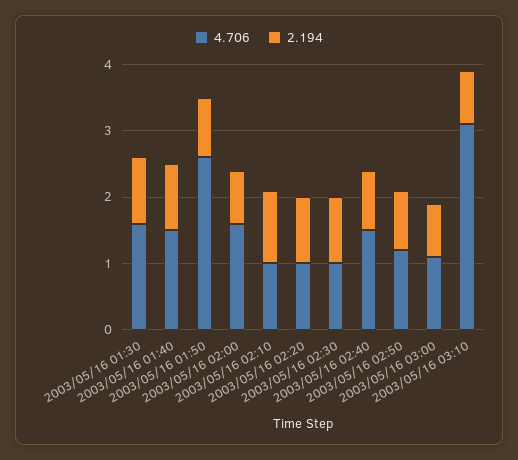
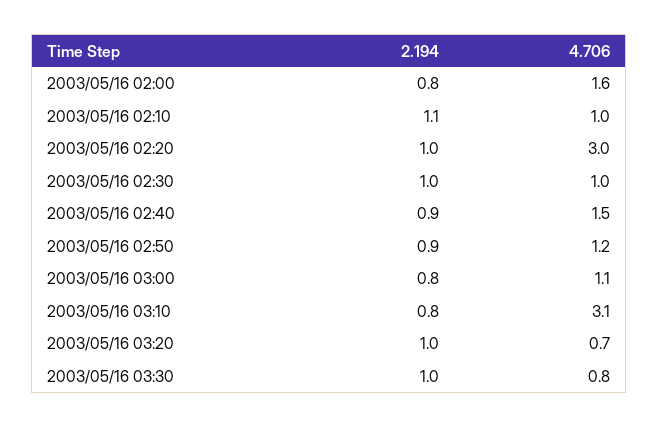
4.706, 2003/05/16 01:30: 1.5 -> none
2.194, 2003/05/16 01:30: 1 -> none
4.706, 2003/05/16 01:40: 1.5 -> none
2.194, 2003/05/16 01:40: 1 -> none
4.706, 2003/05/16 01:50: 2.5 -> none
2.194, 2003/05/16 01:50: 1 -> none
4.706, 2003/05/16 02:20: 1 -> 3
2.194, 2003/05/16 03:20: none -> 1
4.706, 2003/05/16 03:20: none -> 0.7
2.194, 2003/05/16 03:30: none -> 1
4.706, 2003/05/16 03:30: none -> 0.8

